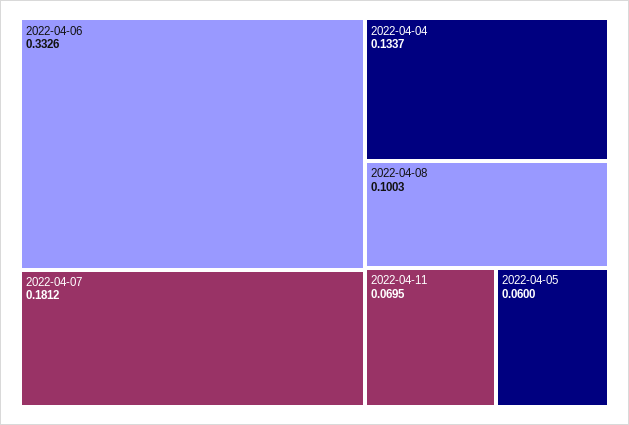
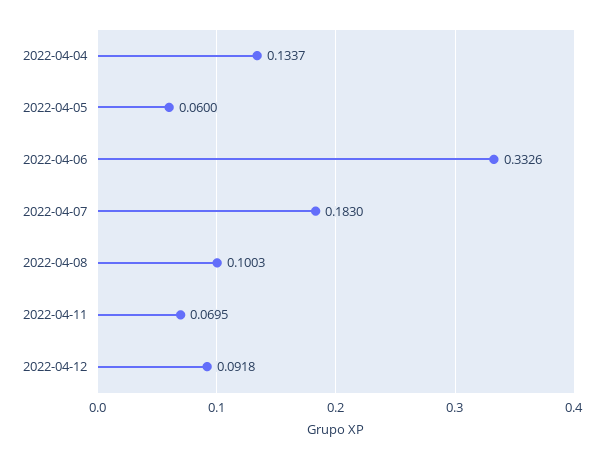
2022-04-07: 0.1812 -> 0.183
2022-04-12: none -> 0.0918

